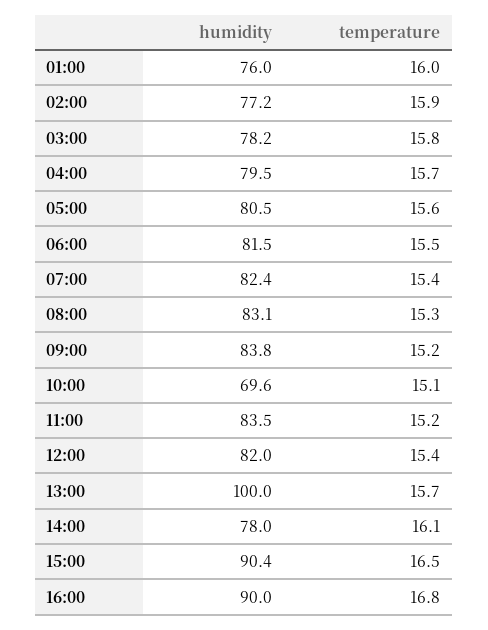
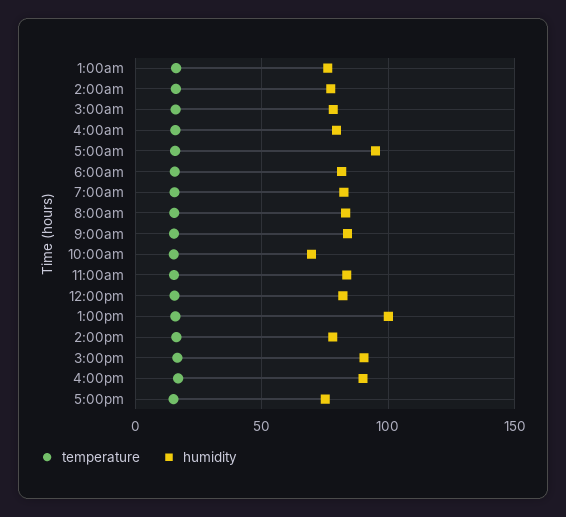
humidity, 05:00: 80.5 -> 95
temperature, 5:00pm: none -> 15
humidity, 5:00pm: none -> 75

